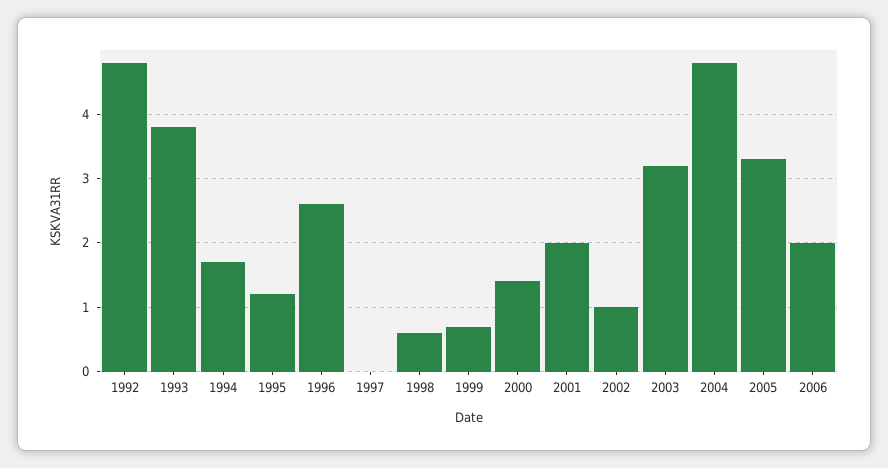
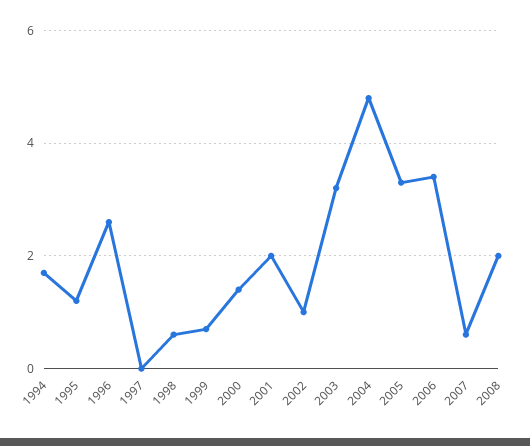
1992: 4.8 -> none
1993: 3.8 -> none
2006: 2 -> 3.5
2007: none -> 0.5
2008: none -> 2

